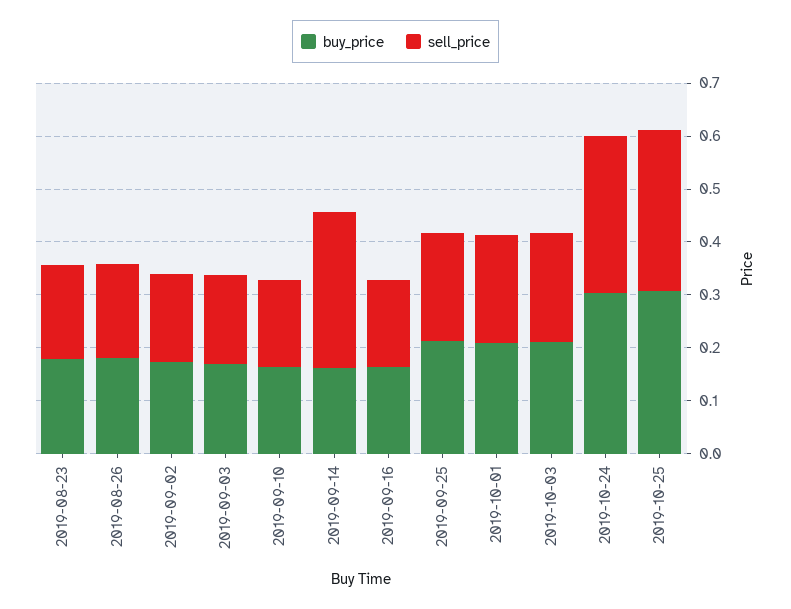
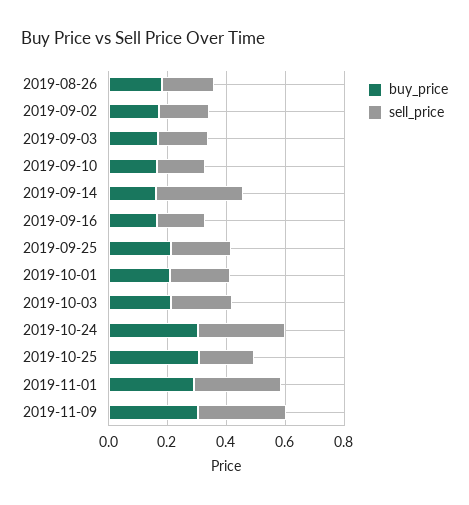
buy_price, 2019-08-23: 0.18 -> none
sell_price, 2019-08-23: 0.18 -> none
sell_price, 2019-10-25: 0.3 -> 0.2
buy_price, 2019-11-01: none -> 0.3
sell_price, 2019-11-01: none -> 0.3
buy_price, 2019-11-09: none -> 0.3
sell_price, 2019-11-09: none -> 0.3

